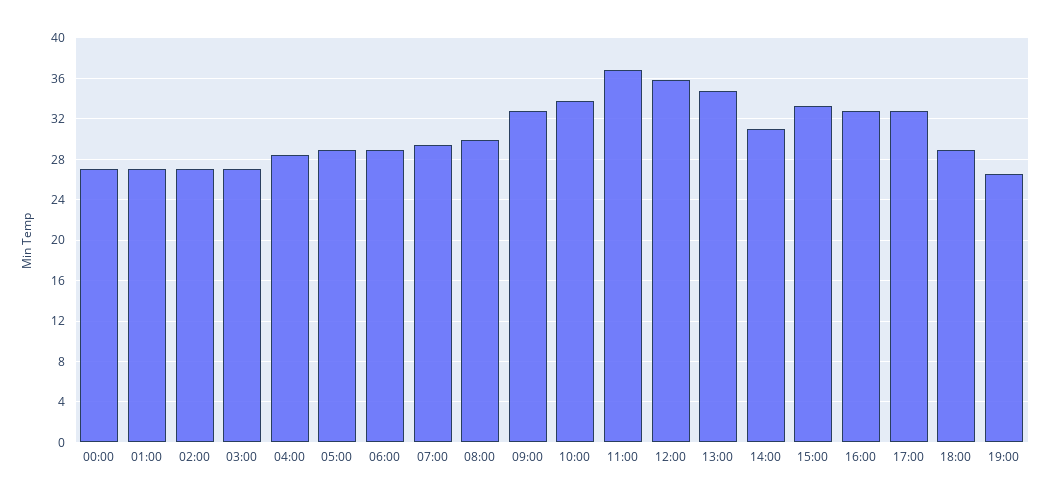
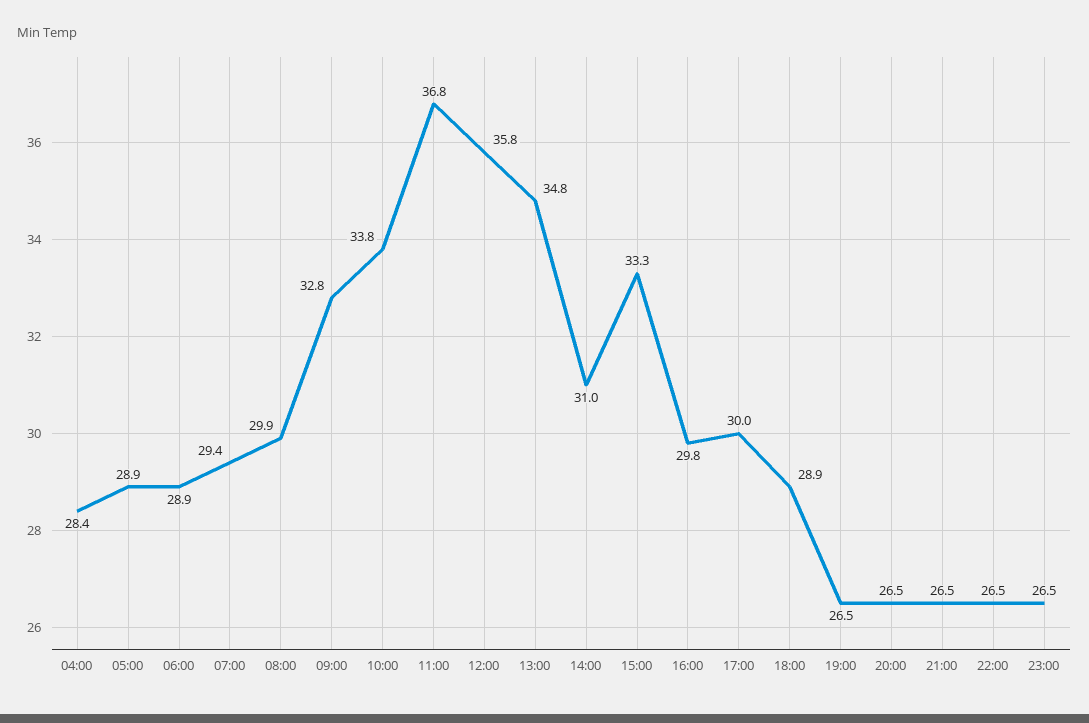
00:00: 27 -> none
01:00: 27 -> none
02:00: 27 -> none
03:00: 27 -> none
16:00: 33 -> 29.8
17:00: 33 -> 30
20:00: none -> 26.5
21:00: none -> 26.5
22:00: none -> 26.5
23:00: none -> 26.5

